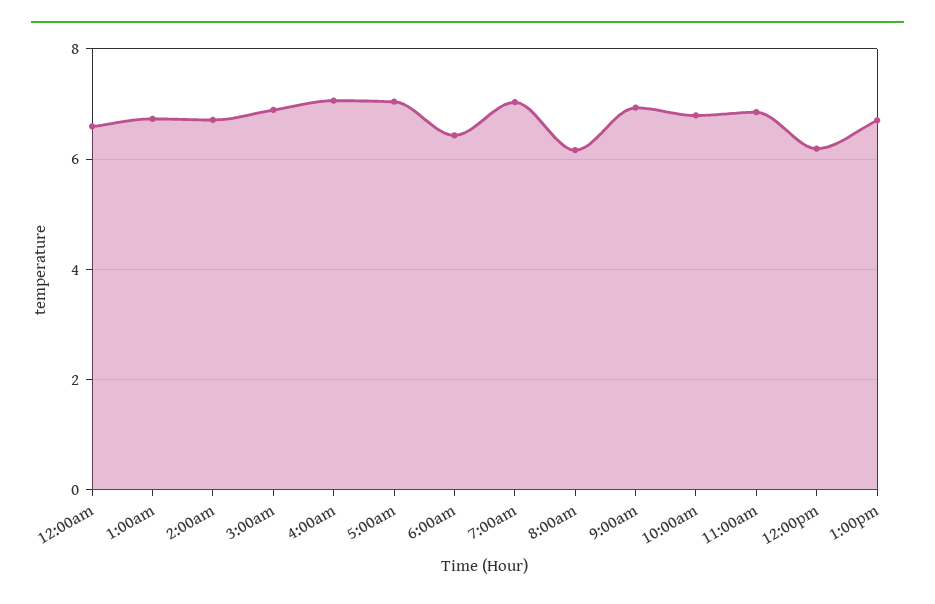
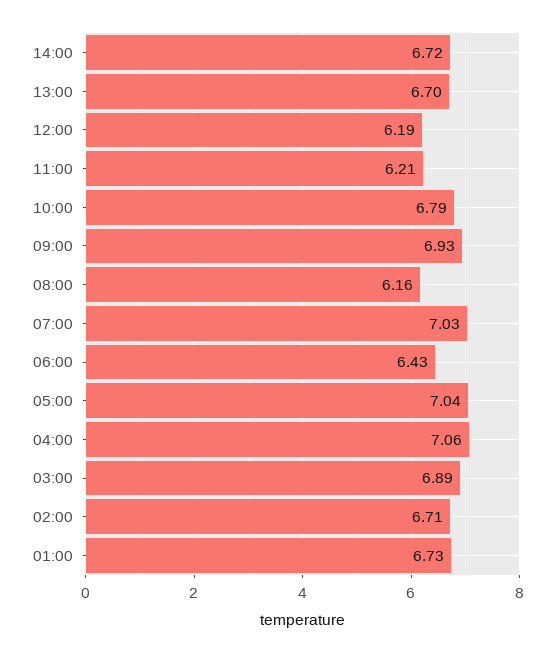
12:00am: 6.6 -> none
11:00am: 6.8 -> 6.21
14:00: none -> 6.72

